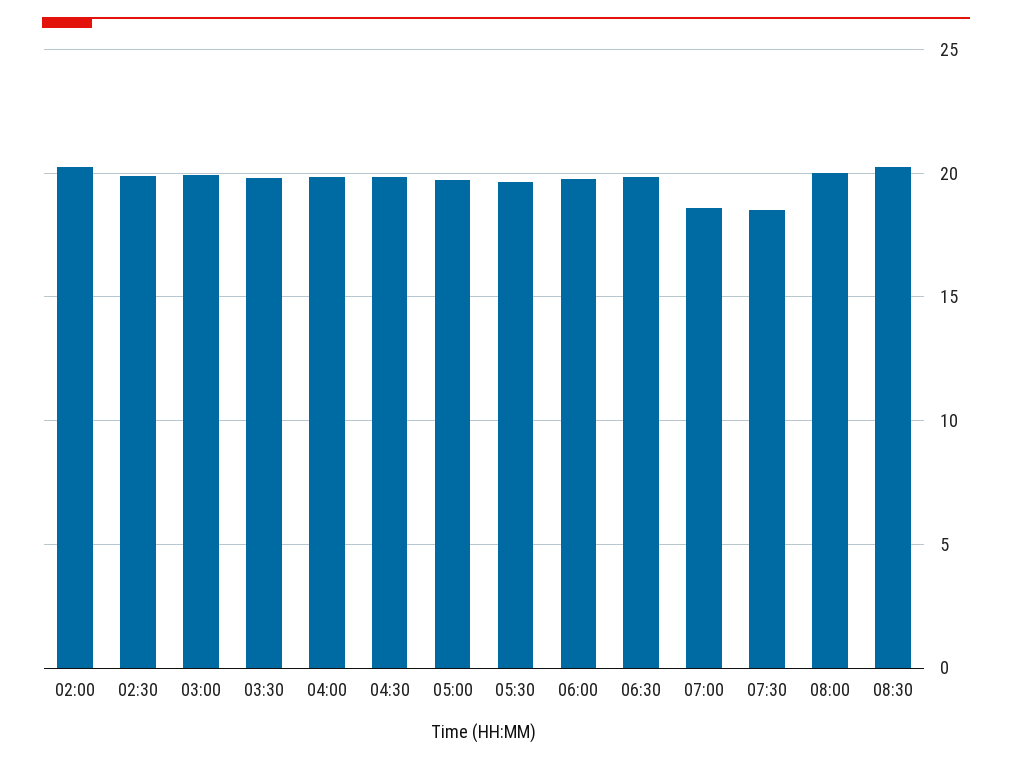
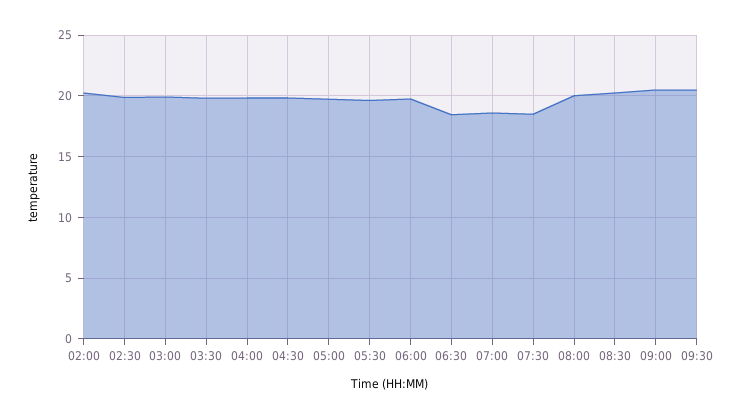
06:30: 20 -> 18.5
09:00: none -> 20.5
09:30: none -> 20.5

